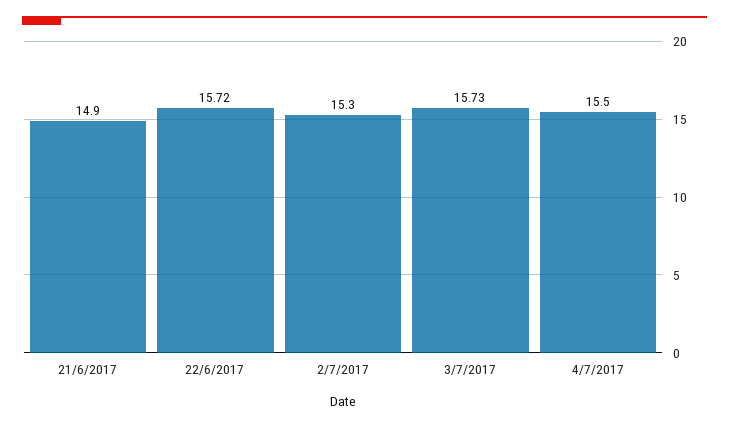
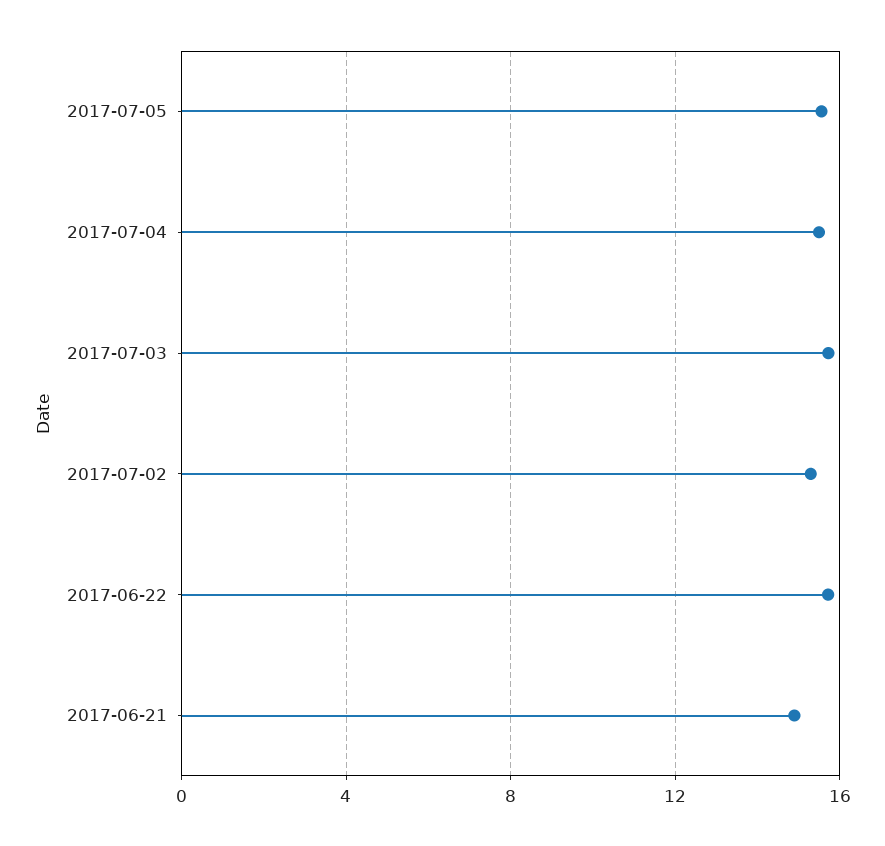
2017-07-05: none -> 15.5

